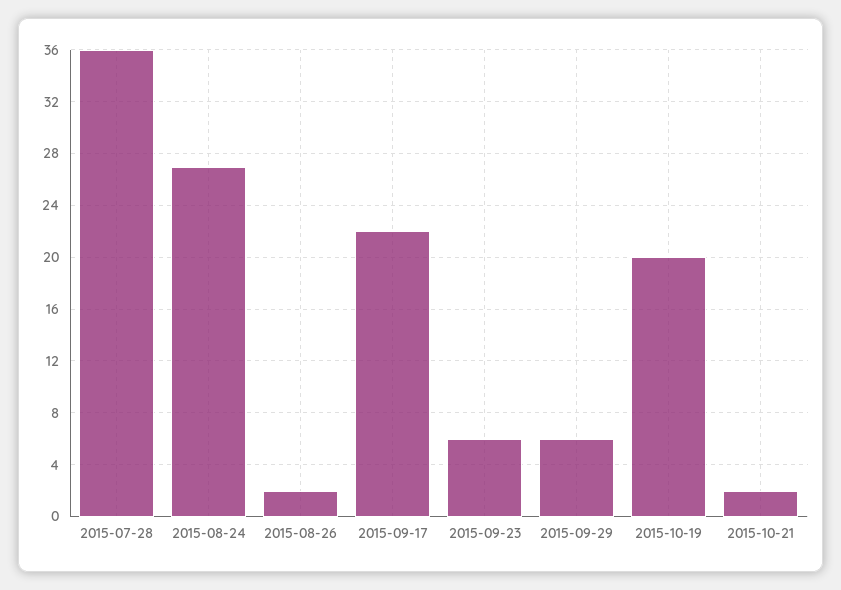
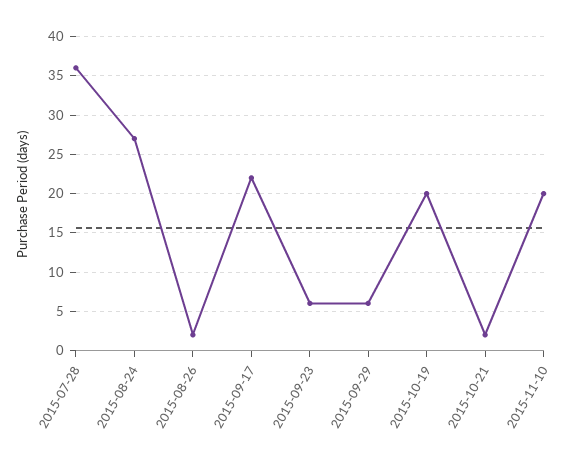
2015-11-10: none -> 20

